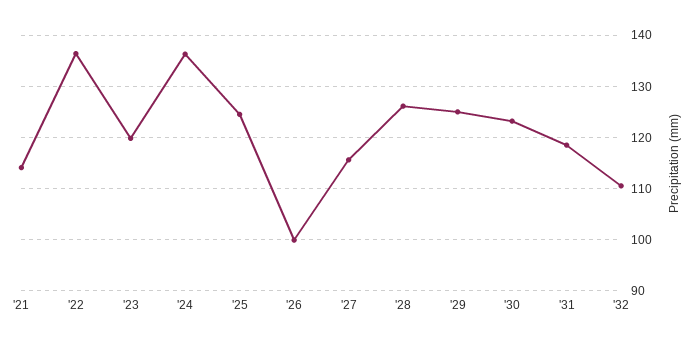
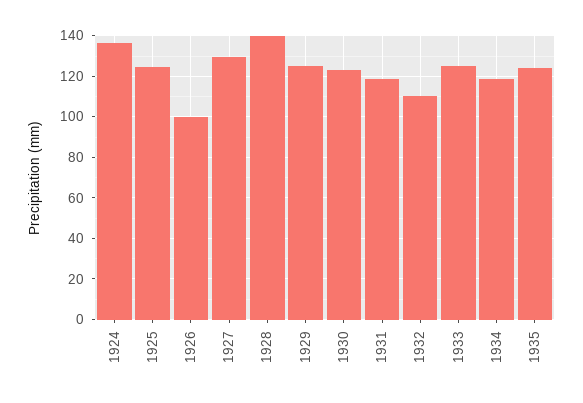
'21: 114 -> none
'22: 136 -> none
'23: 120 -> none
'27: 116 -> 130
'28: 126 -> 140
1933: none -> 125
1934: none -> 120
1935: none -> 125

